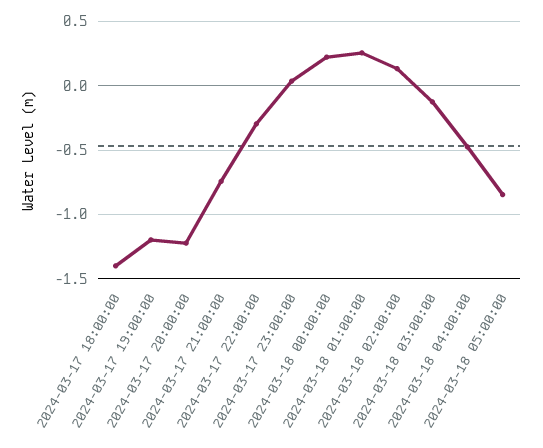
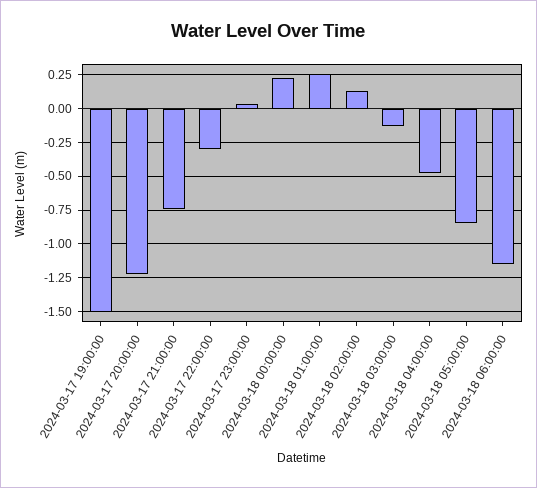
2024-03-17 18:00:00: -1.4 -> none
2024-03-17 19:00:00: -1.2 -> -1.5
2024-03-18 06:00:00: none -> -1.15

